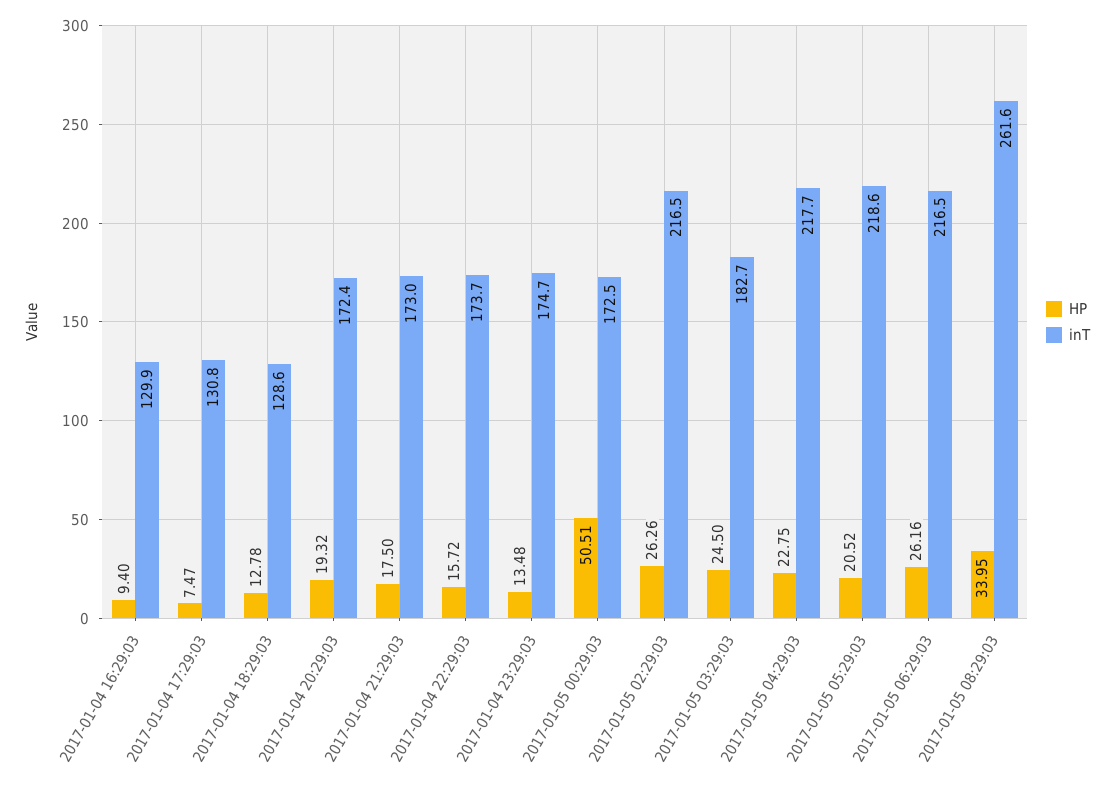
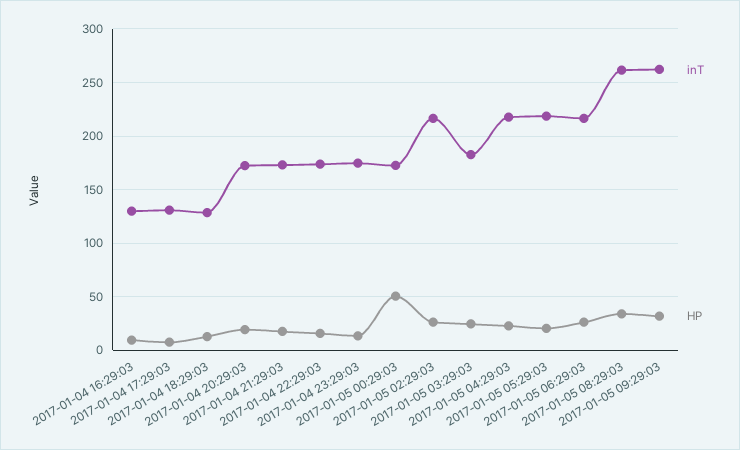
inT, 2017-01-05 09:29:03: none -> 260
HP, 2017-01-05 09:29:03: none -> 30

